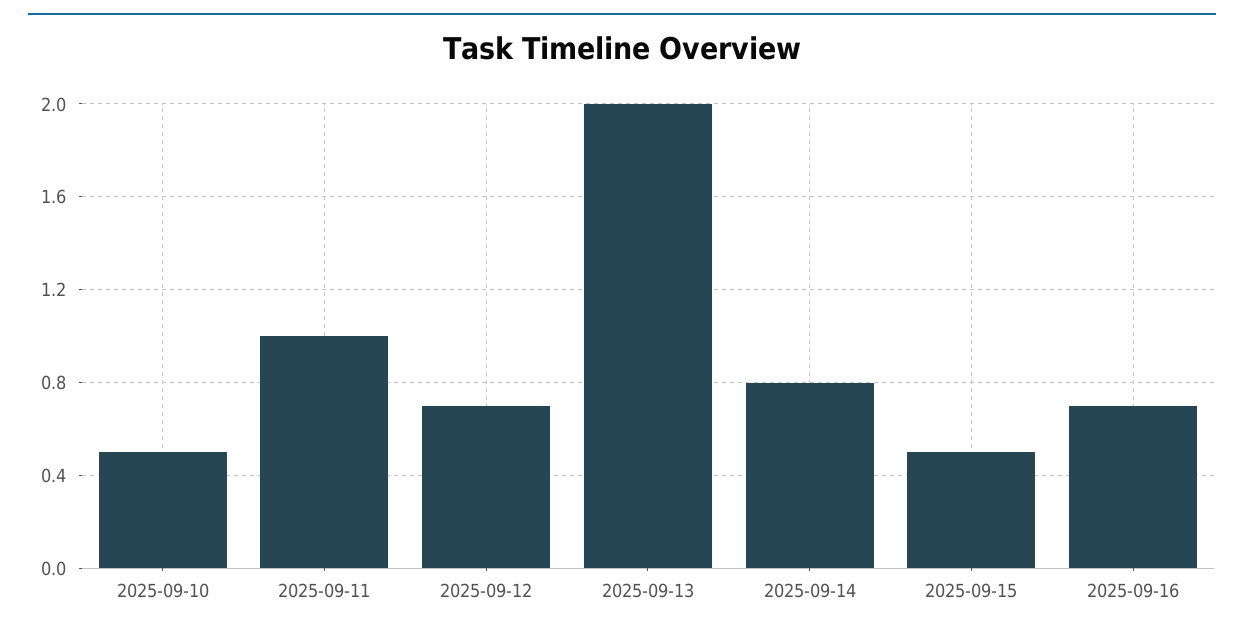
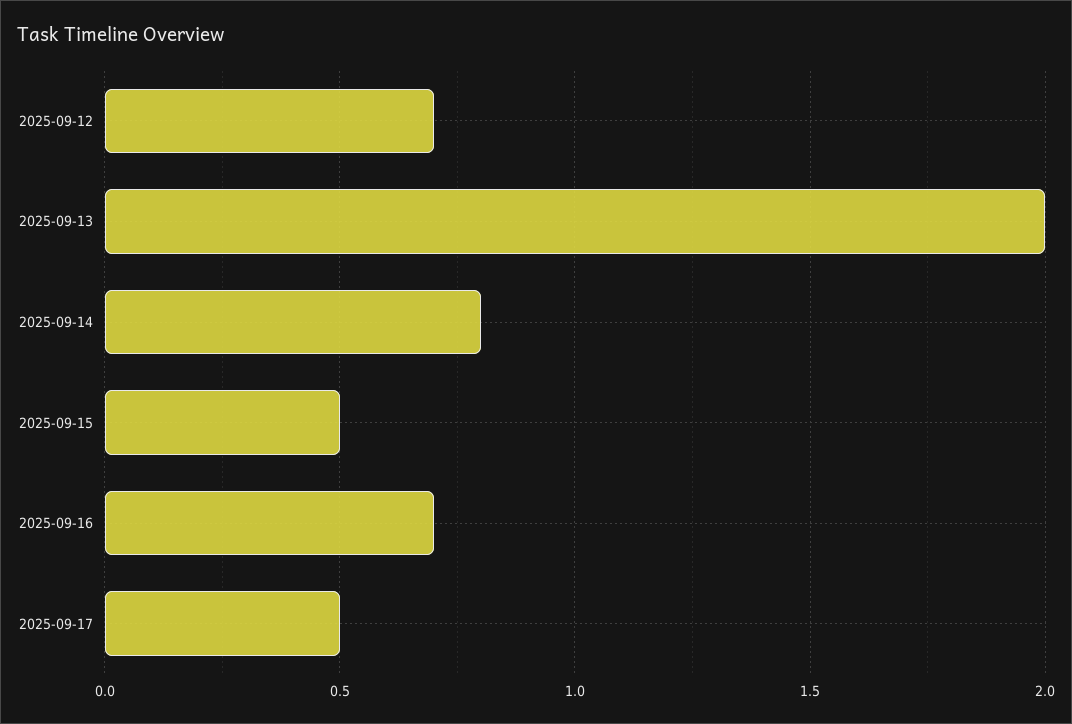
2025-09-10: 0.5 -> none
2025-09-11: 1 -> none
2025-09-17: none -> 0.5

